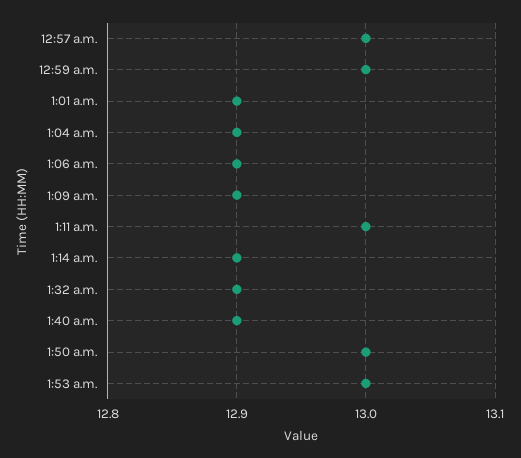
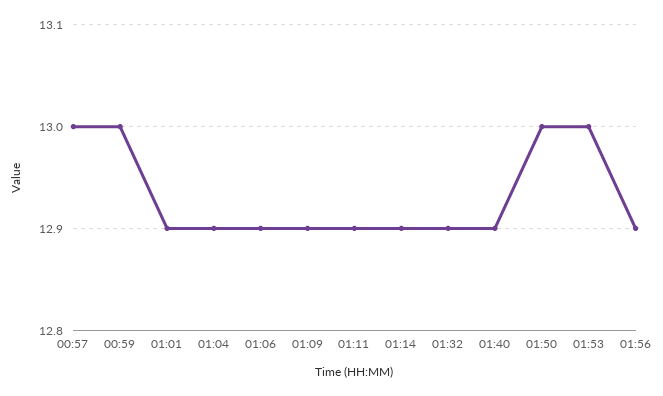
1:11 a.m.: 13 -> 12.9
01:56: none -> 12.9

